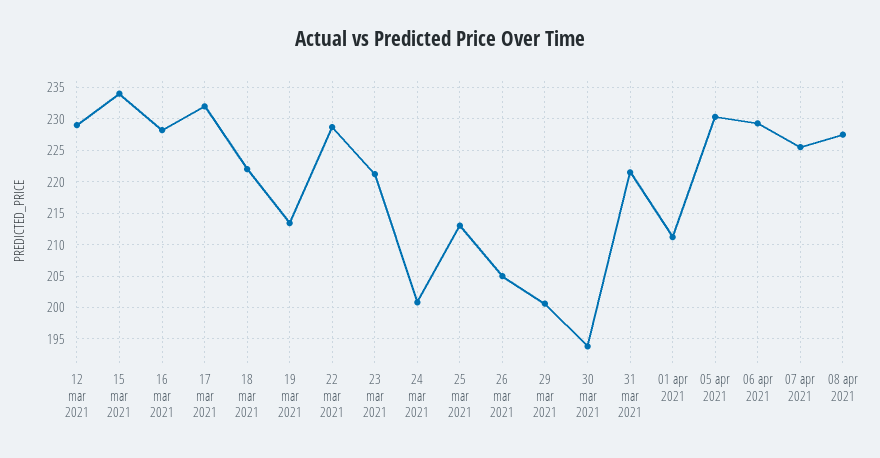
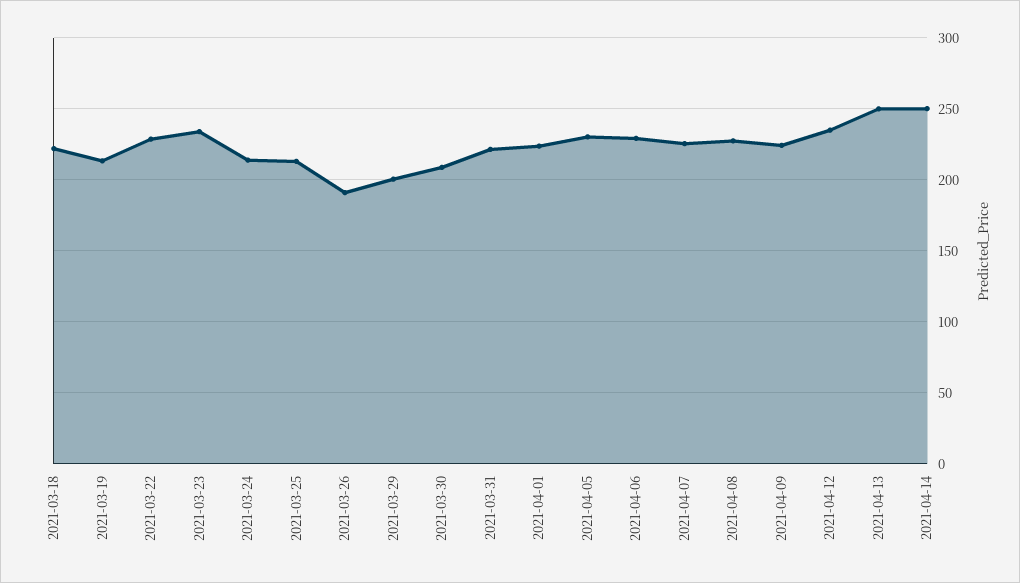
12 mar 2021: 229 -> none
15 mar 2021: 234 -> none
16 mar 2021: 228 -> none
17 mar 2021: 232 -> none
23 mar 2021: 221 -> 235
24 mar 2021: 201 -> 215
26 mar 2021: 205 -> 190
30 mar 2021: 194 -> 210
01 apr 2021: 211 -> 225
2021-04-09: none -> 225
2021-04-12: none -> 235
2021-04-13: none -> 250
2021-04-14: none -> 250

